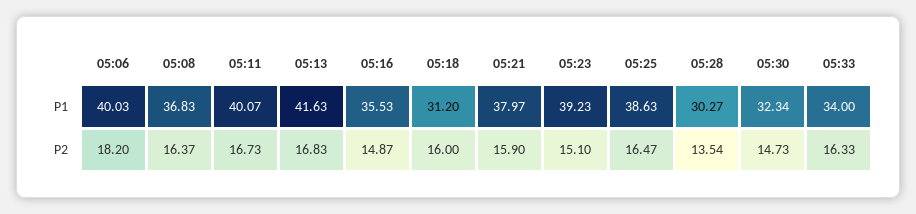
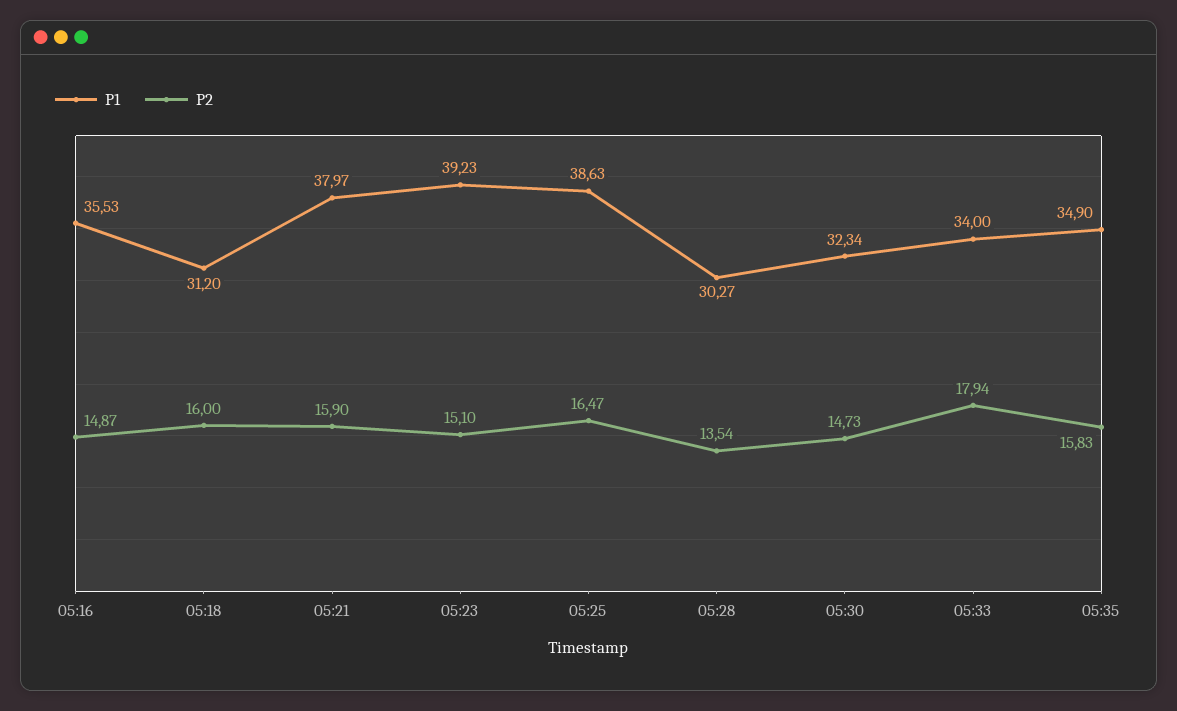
P1, 05:06: 40.03 -> none
P1, 05:08: 36.83 -> none
P1, 05:11: 40.07 -> none
P1, 05:13: 41.63 -> none
P2, 05:06: 18.2 -> none
P2, 05:08: 16.37 -> none
P2, 05:11: 16.73 -> none
P2, 05:13: 16.83 -> none
P2, 05:33: 16.33 -> 17.94
P1, 05:35: none -> 34.9
P2, 05:35: none -> 15.83

